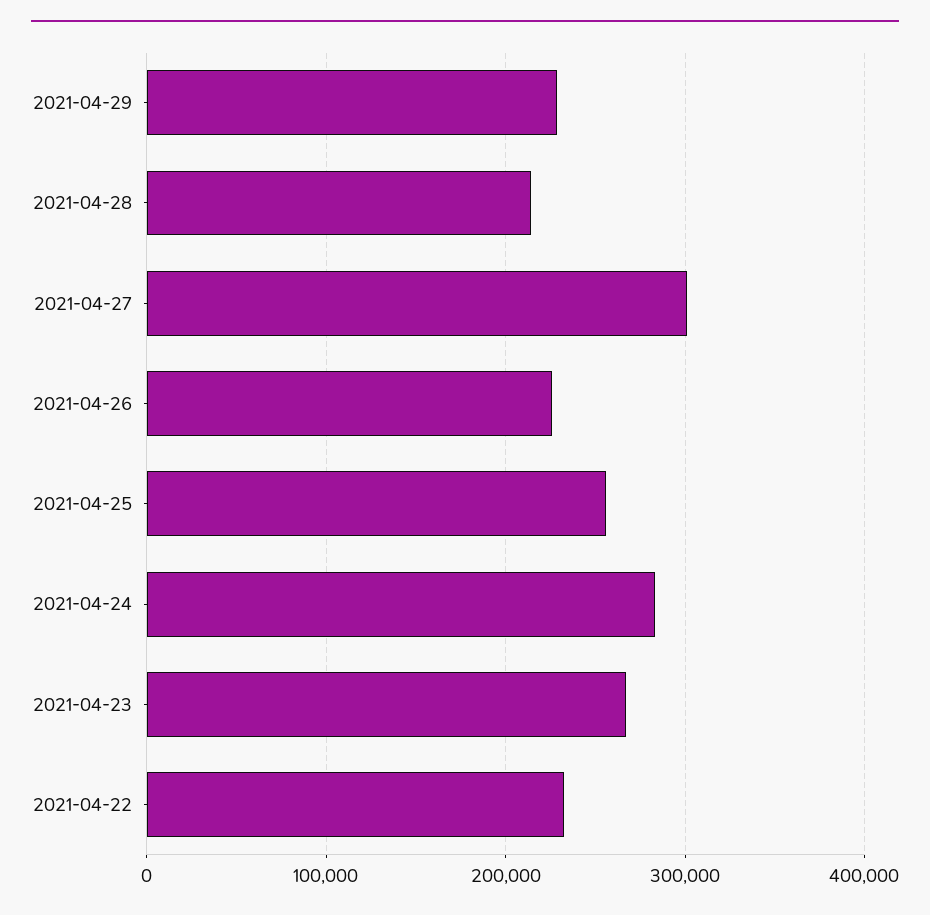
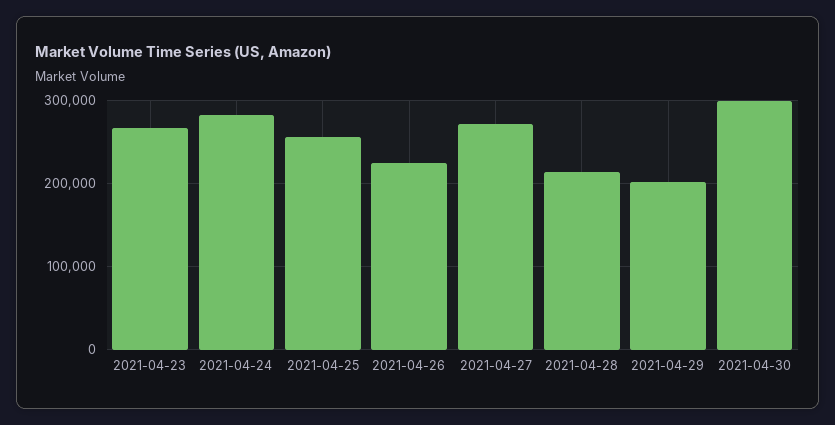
2021-04-29: 230000 -> 200000
2021-04-27: 300000 -> 270000
2021-04-22: 230000 -> none
2021-04-30: none -> 300000

